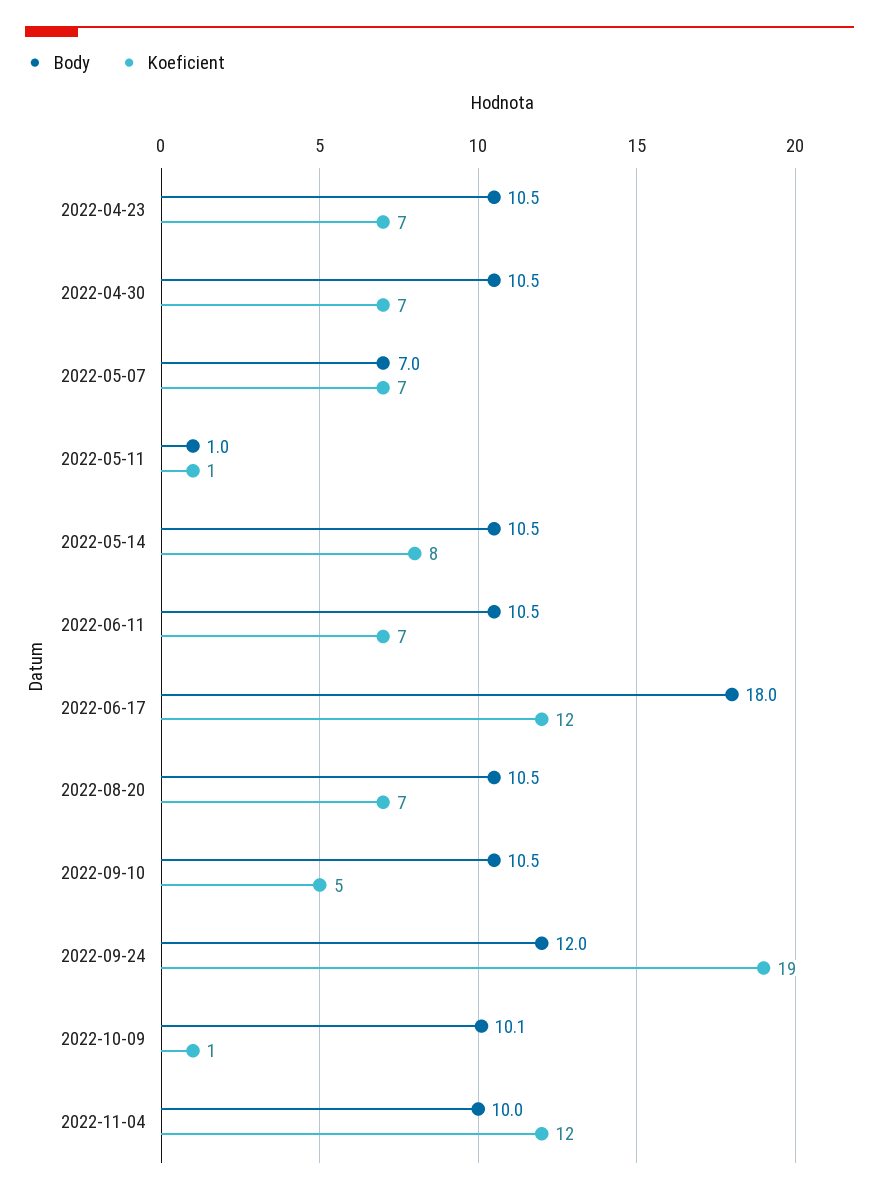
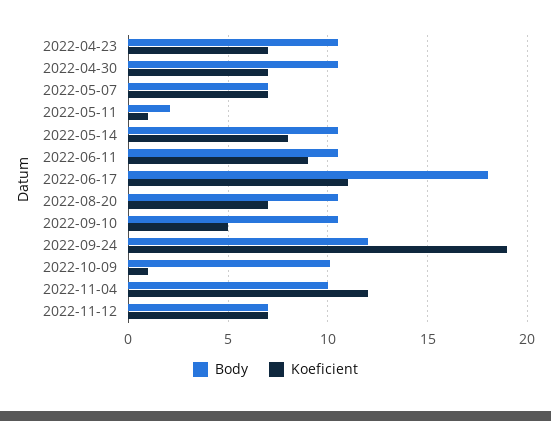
Body, 2022-05-11: 1 -> 2
Koeficient, 2022-06-11: 7 -> 9
Koeficient, 2022-06-17: 12 -> 11
Body, 2022-11-12: none -> 7
Koeficient, 2022-11-12: none -> 7

